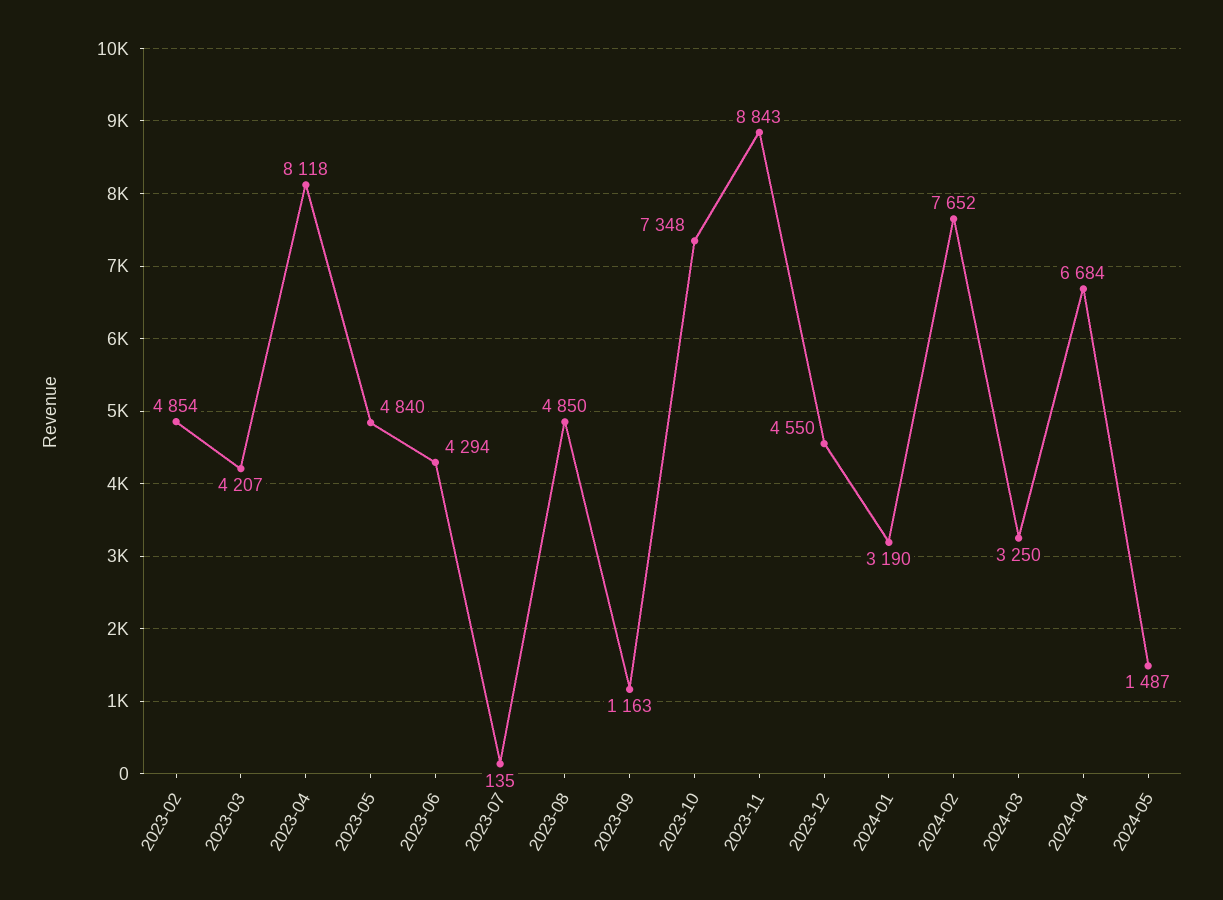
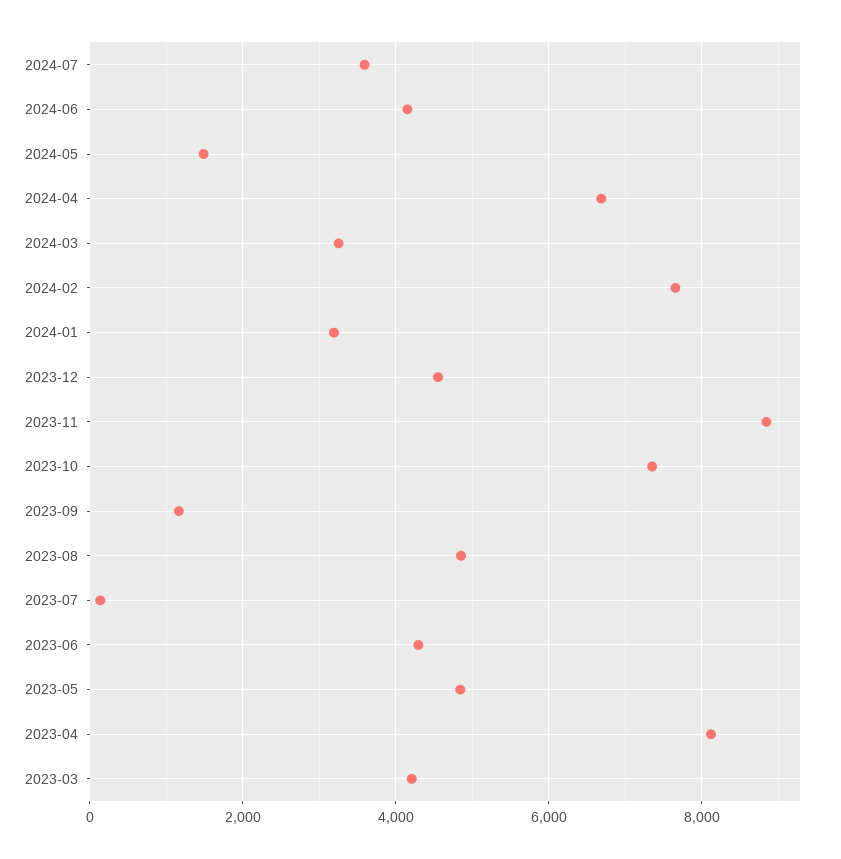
2023-02: 4854 -> none
2024-07: none -> 3600
2024-06: none -> 4200

